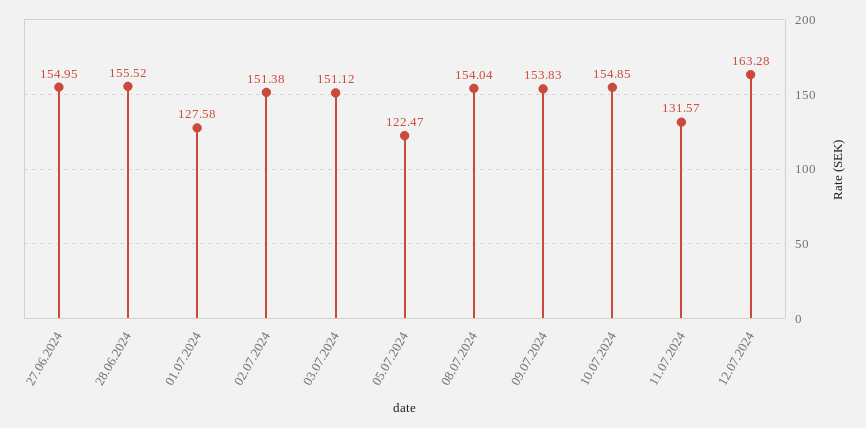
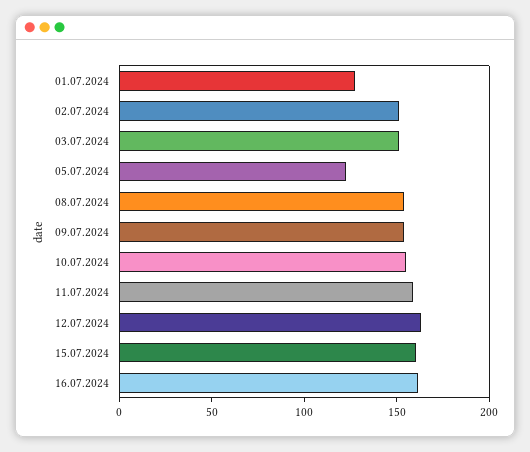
27.06.2024: 154.95 -> none
28.06.2024: 155.52 -> none
11.07.2024: 131.57 -> 160
15.07.2024: none -> 160
16.07.2024: none -> 160

